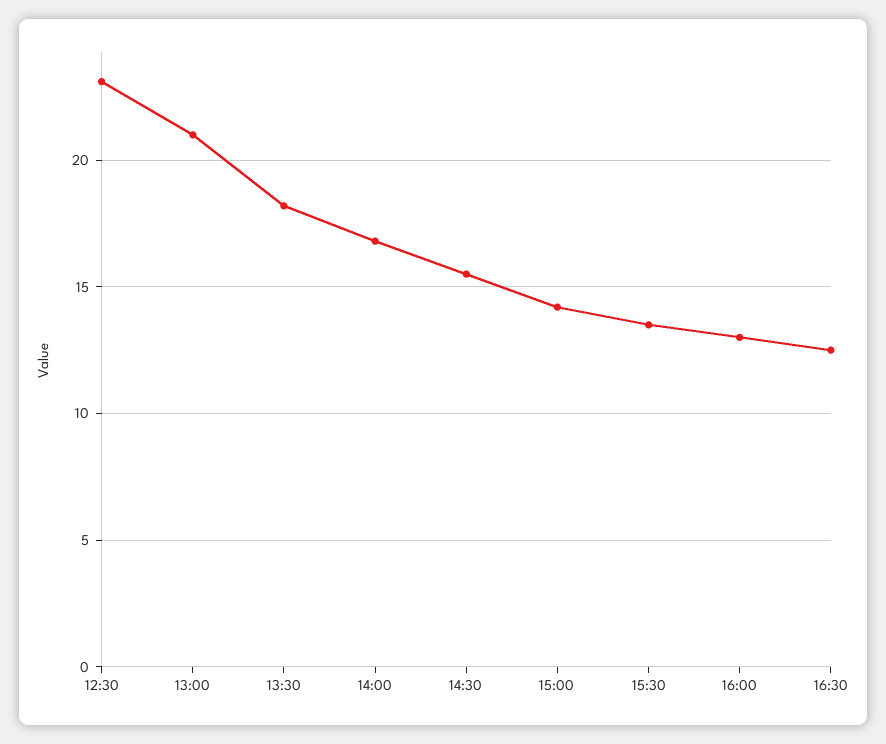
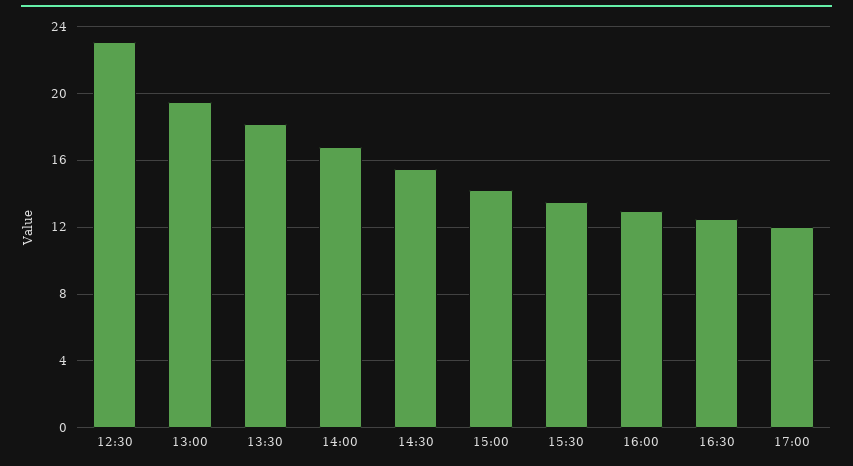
13:00: 21 -> 19.5
17:00: none -> 12

